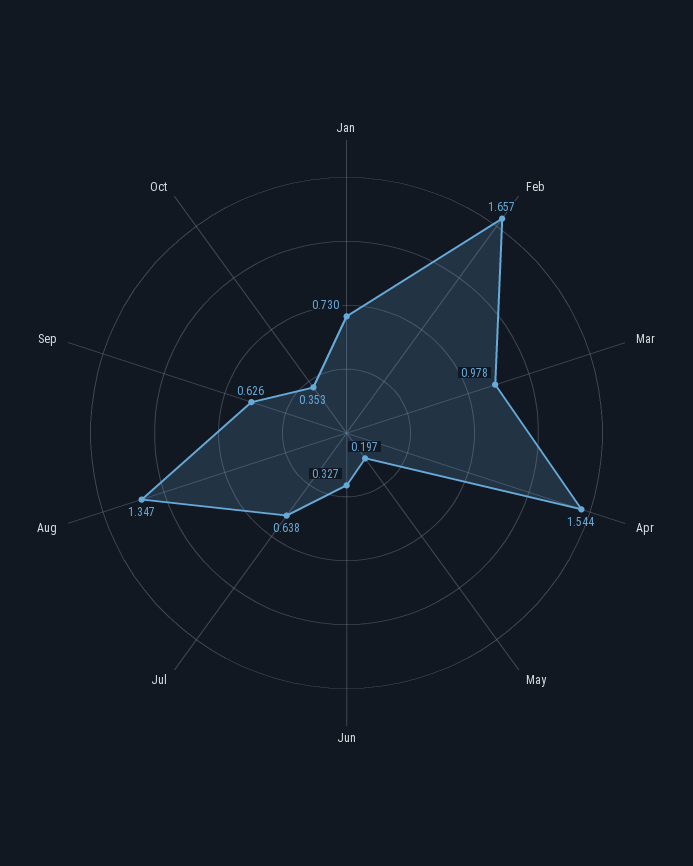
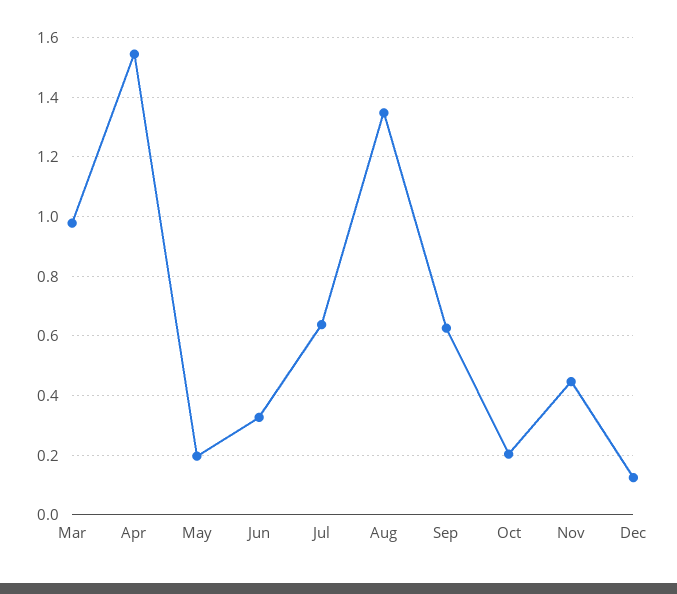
Jan: 0.73 -> none
Feb: 1.657 -> none
Oct: 0.353 -> 0.2
Nov: none -> 0.45
Dec: none -> 0.125

